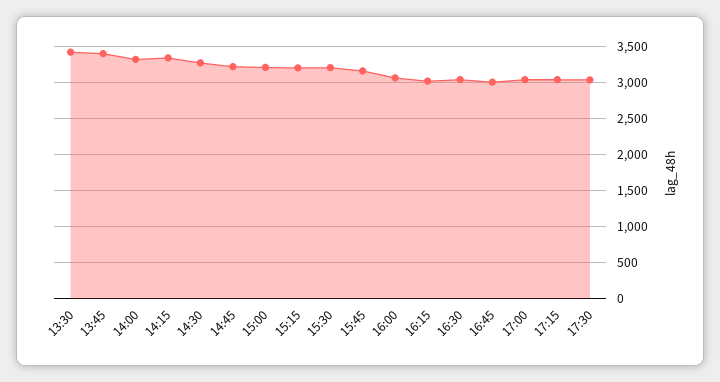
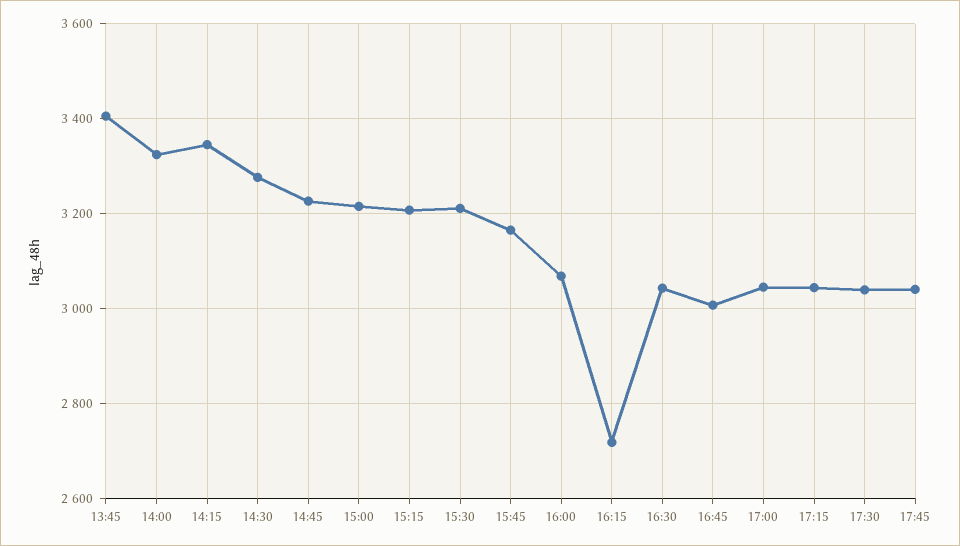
13:30: 3400 -> none
16:15: 3000 -> 2720
17:45: none -> 3040

